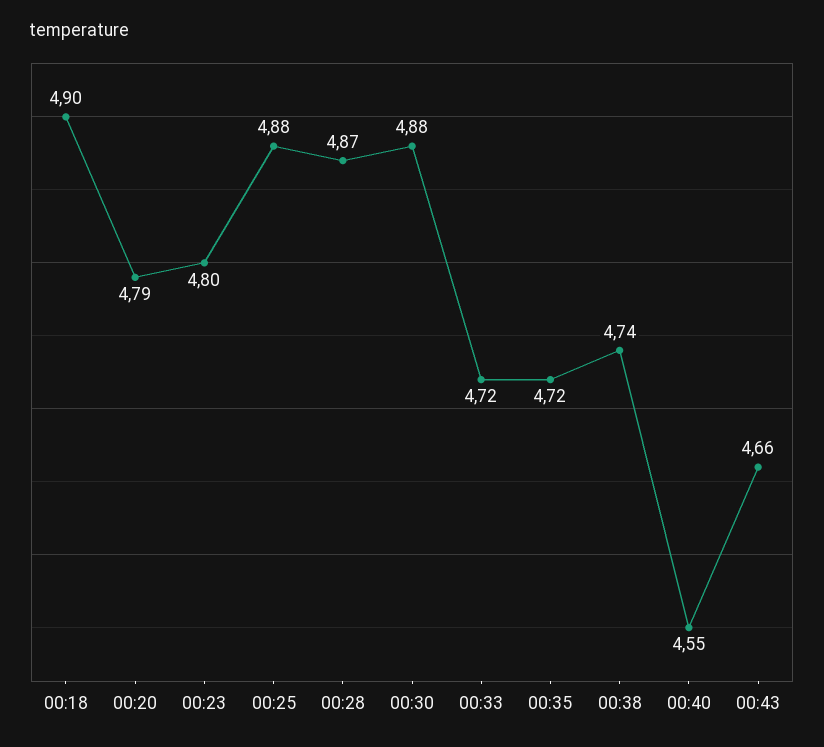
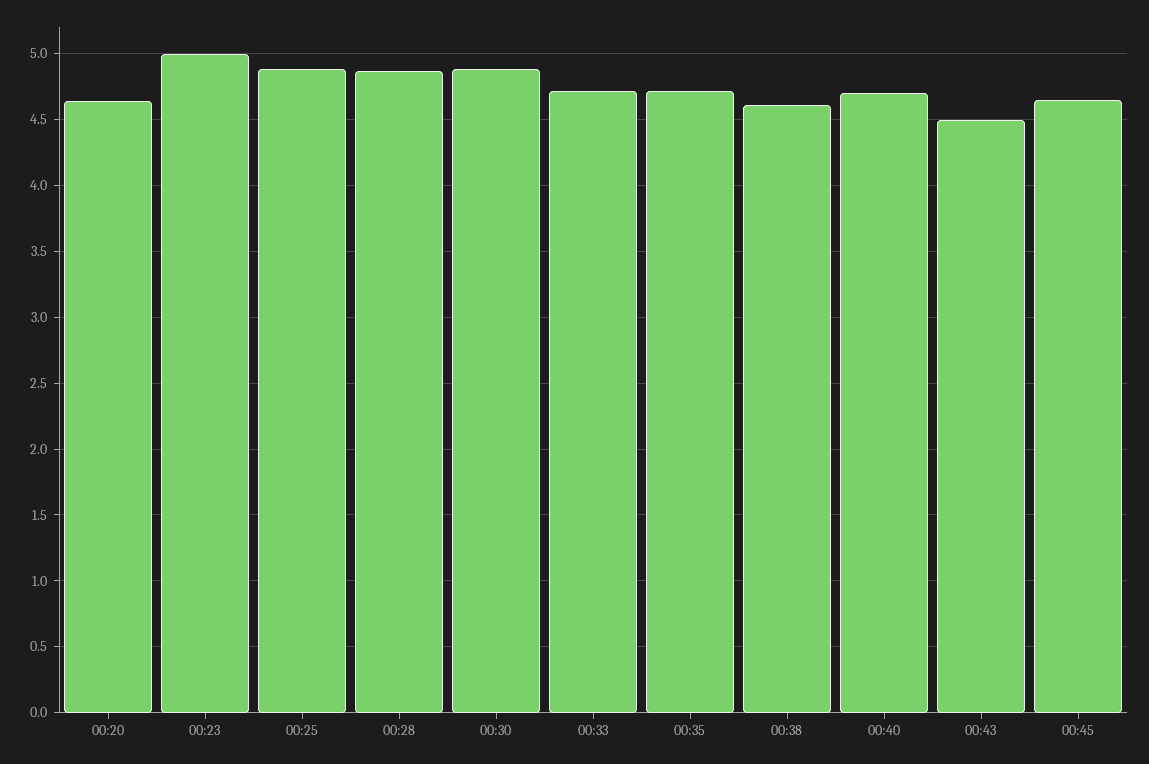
00:18: 4.9 -> none
00:20: 4.79 -> 4.65
00:23: 4.8 -> 5
00:38: 4.74 -> 4.6
00:40: 4.55 -> 4.7
00:43: 4.66 -> 4.5
00:45: none -> 4.65

